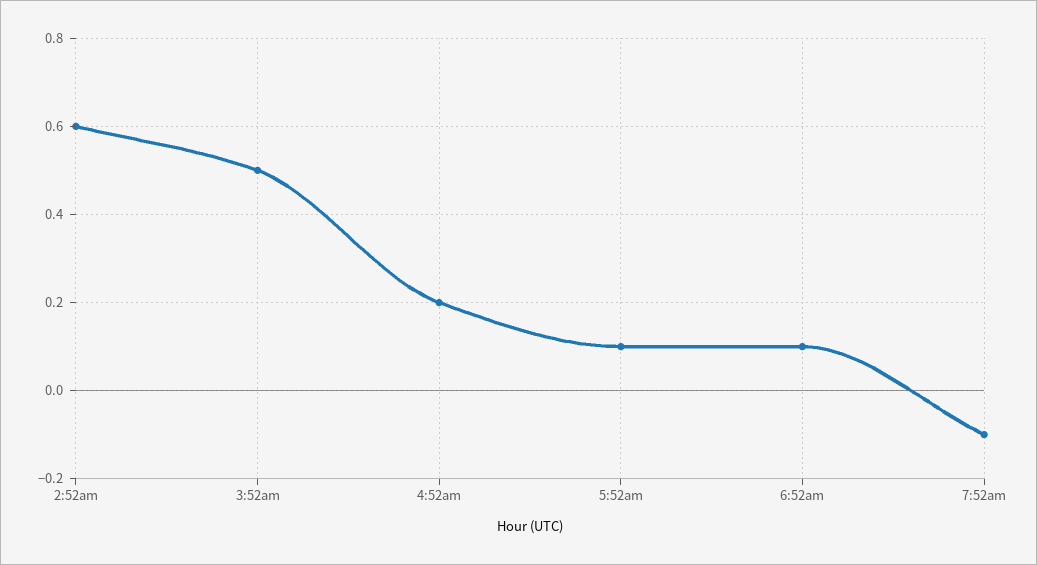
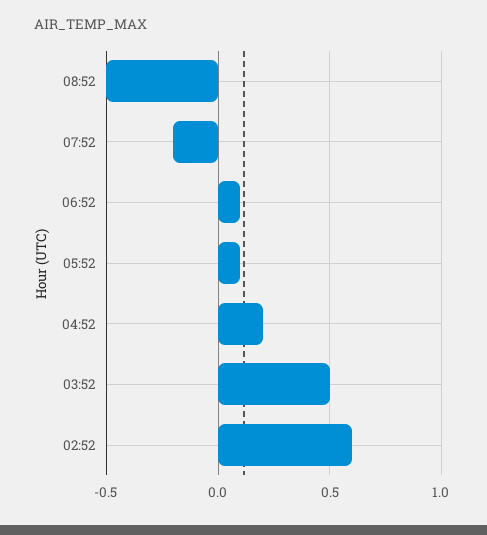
7:52am: -0.1 -> -0.2
08:52: none -> -0.5

